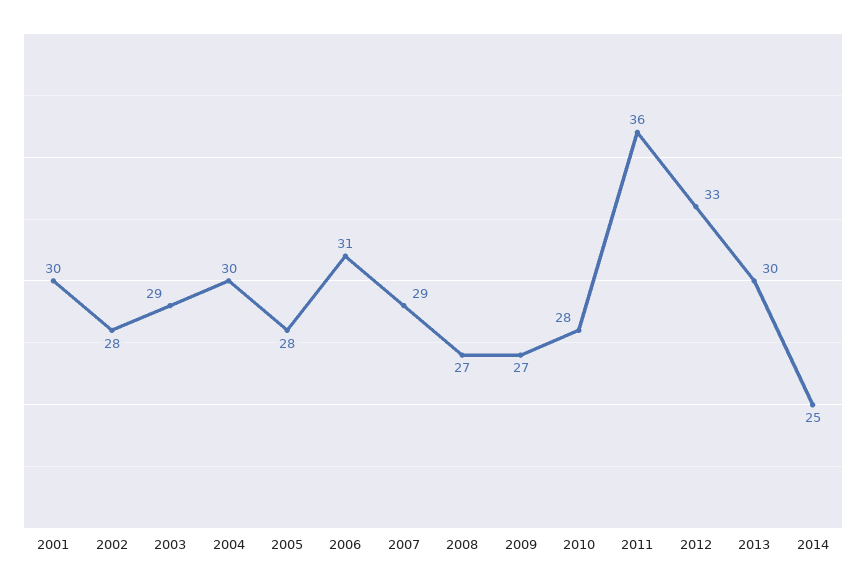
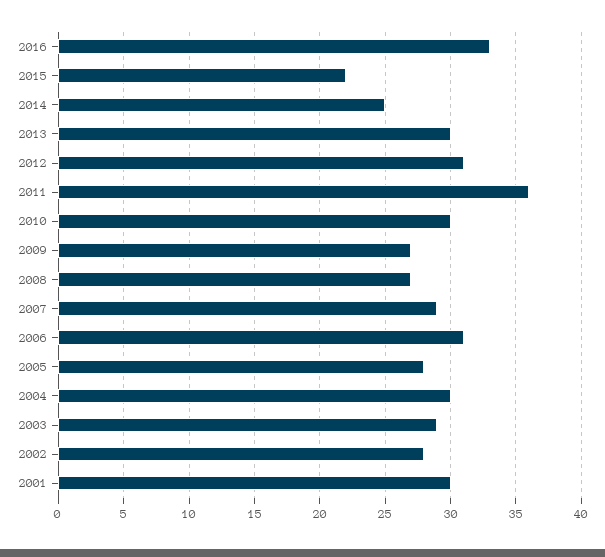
2010: 28 -> 30
2012: 33 -> 31
2016: none -> 33
2015: none -> 22

